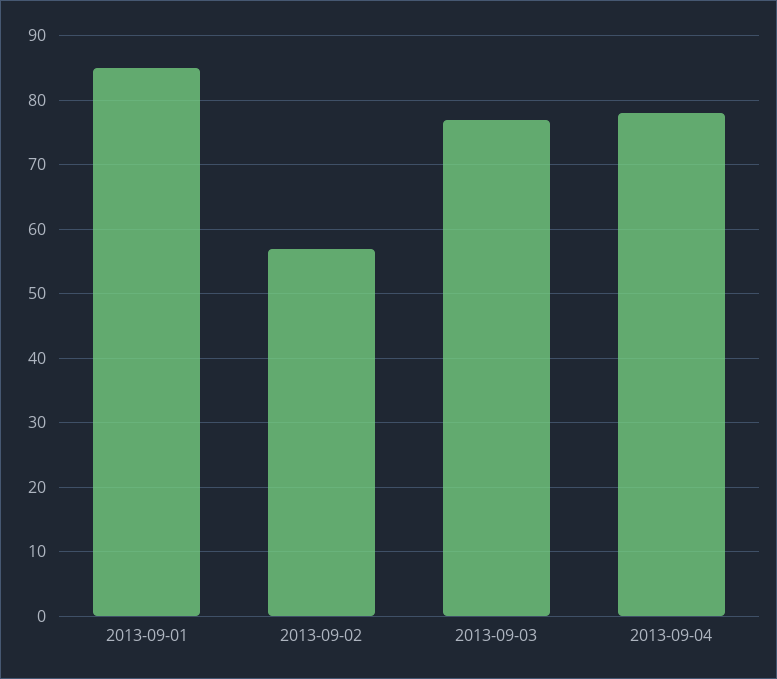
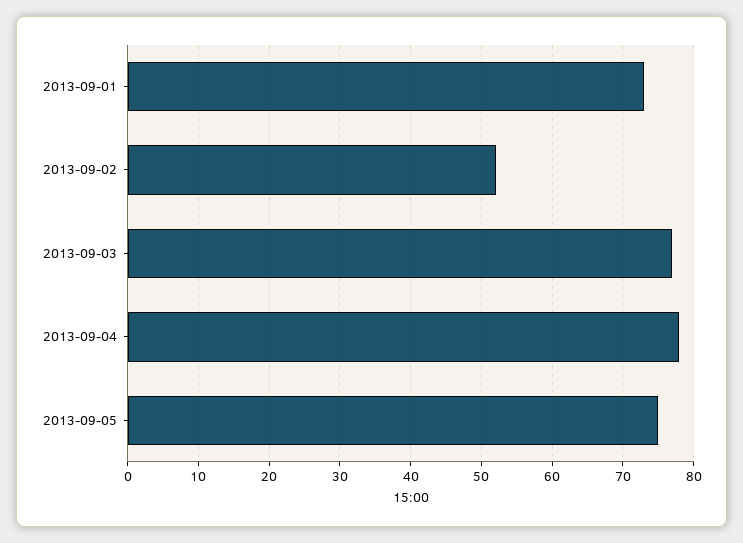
2013-09-01: 85 -> 73
2013-09-02: 57 -> 52
2013-09-05: none -> 75

